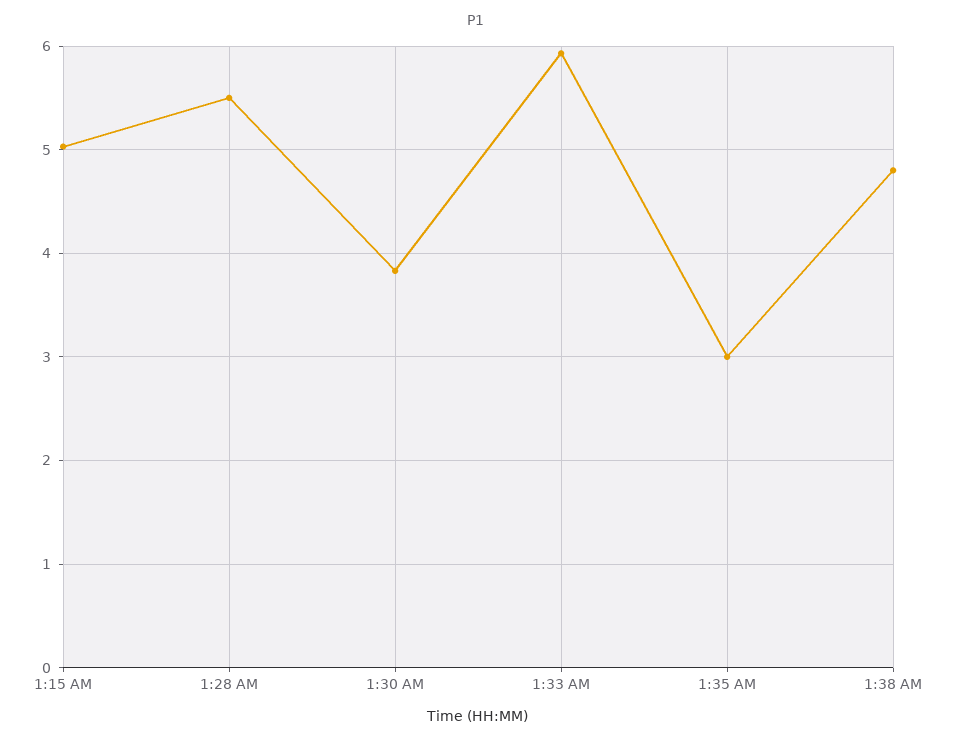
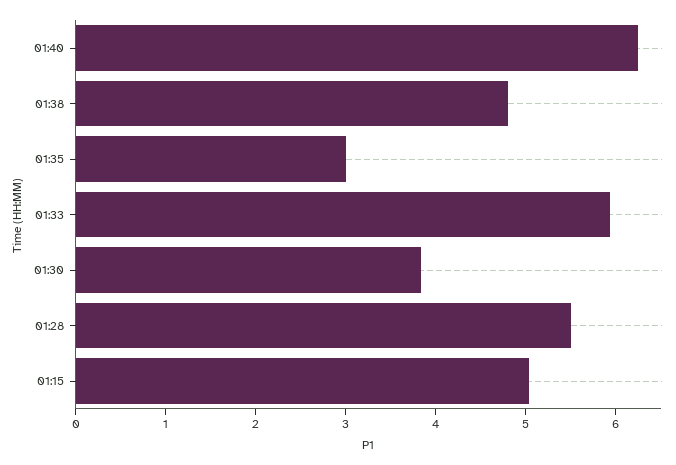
01:40: none -> 6.2

